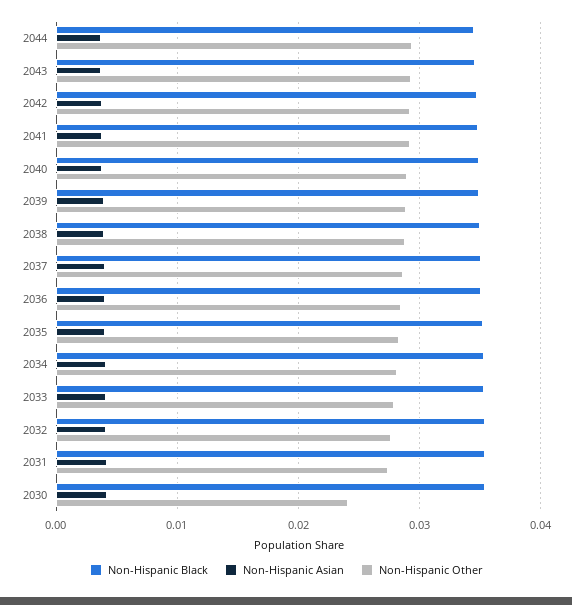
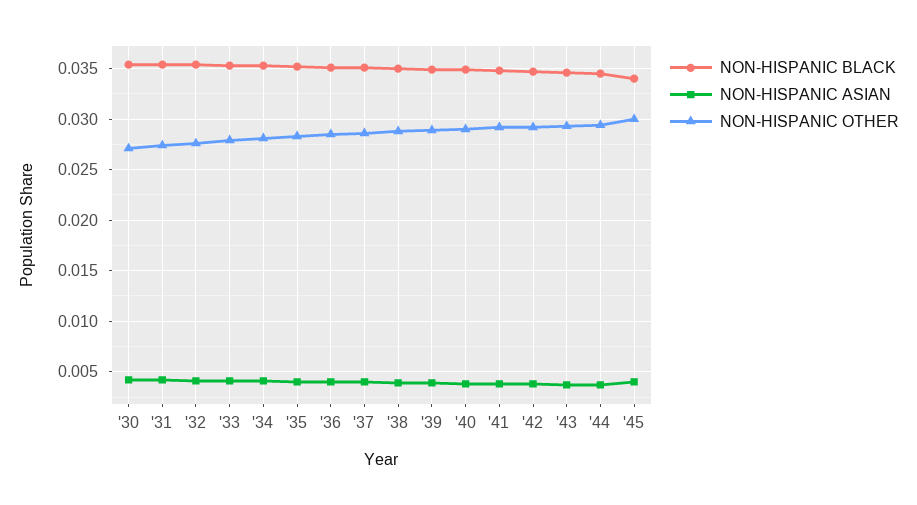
Non-Hispanic Other, 2030: 0.024 -> 0.027
Non-Hispanic Black, '45: none -> 0.034
Non-Hispanic Asian, '45: none -> 0.004
Non-Hispanic Other, '45: none -> 0.03

